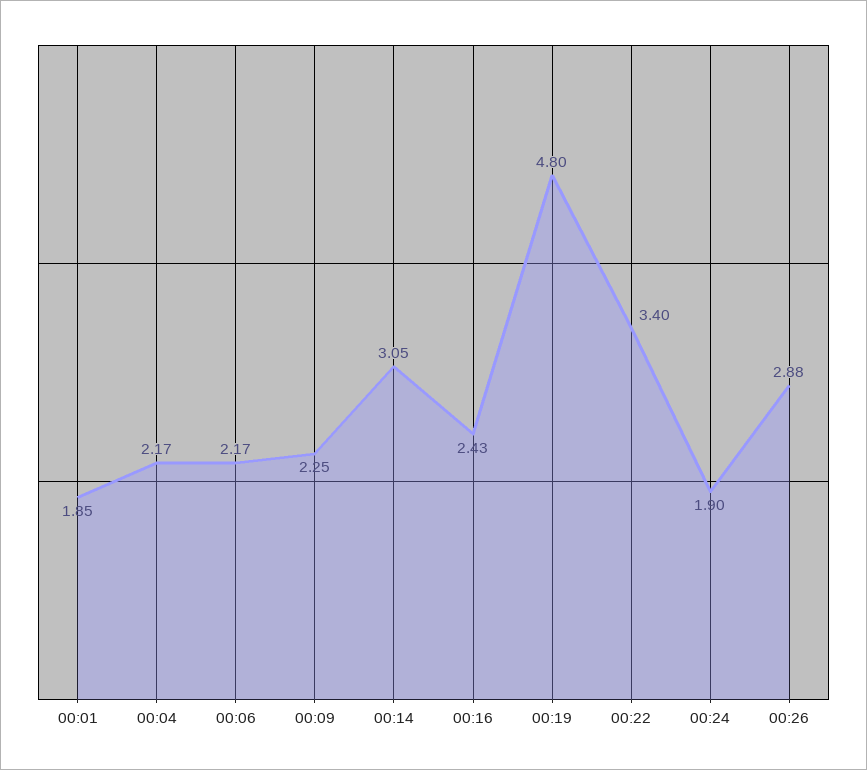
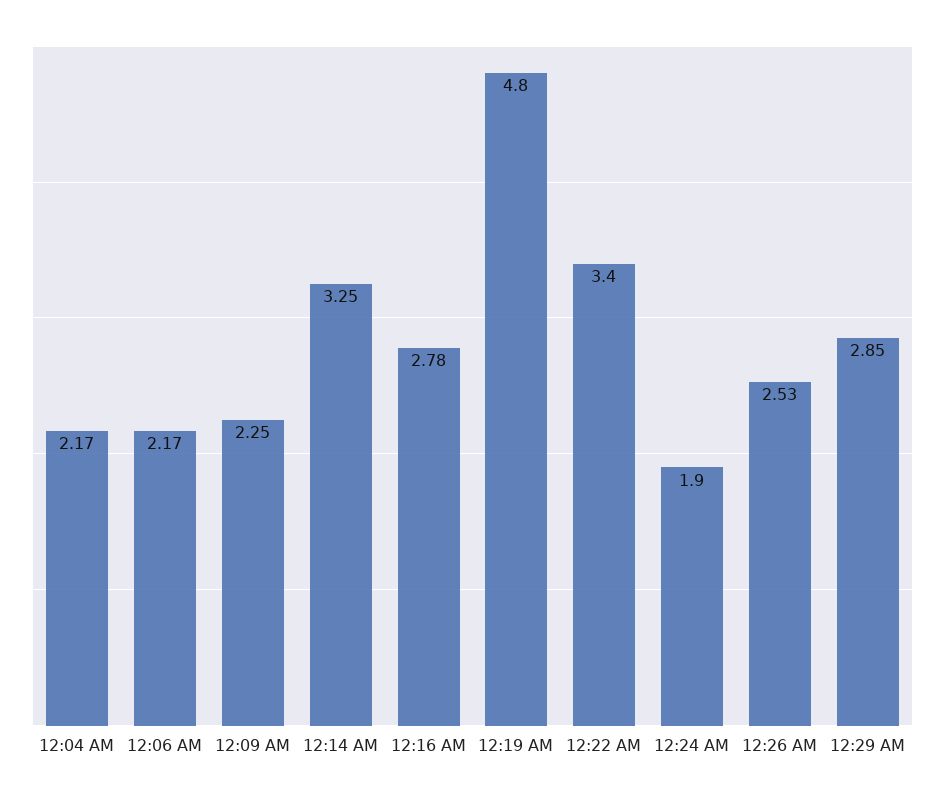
00:01: 1.85 -> none
00:14: 3.05 -> 3.25
00:16: 2.43 -> 2.78
00:26: 2.88 -> 2.53
12:29 AM: none -> 2.85

